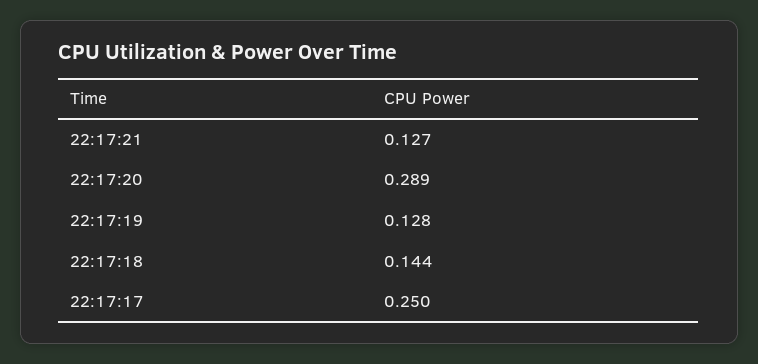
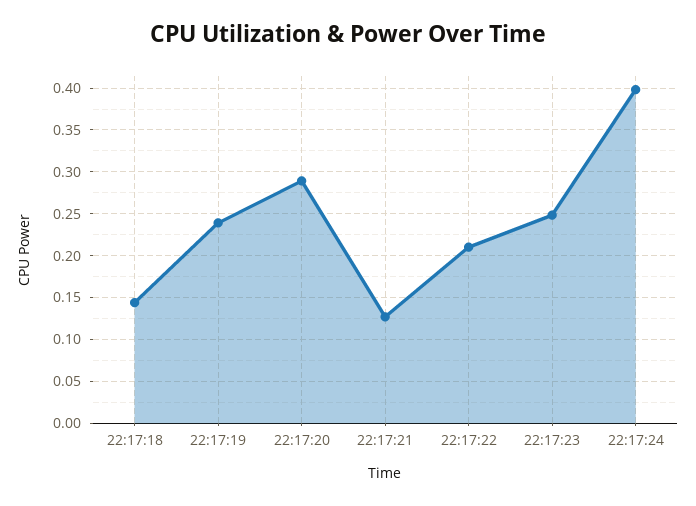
22:17:19: 0.128 -> 0.24
22:17:17: 0.25 -> none
22:17:22: none -> 0.21
22:17:23: none -> 0.25
22:17:24: none -> 0.4

